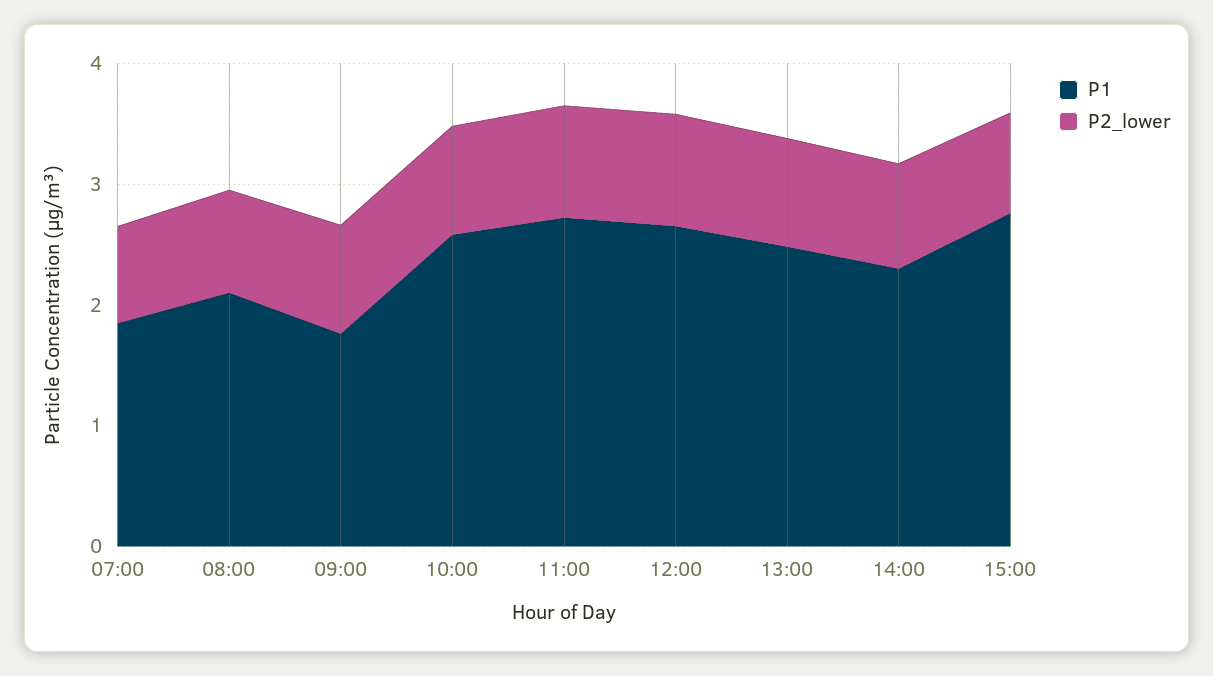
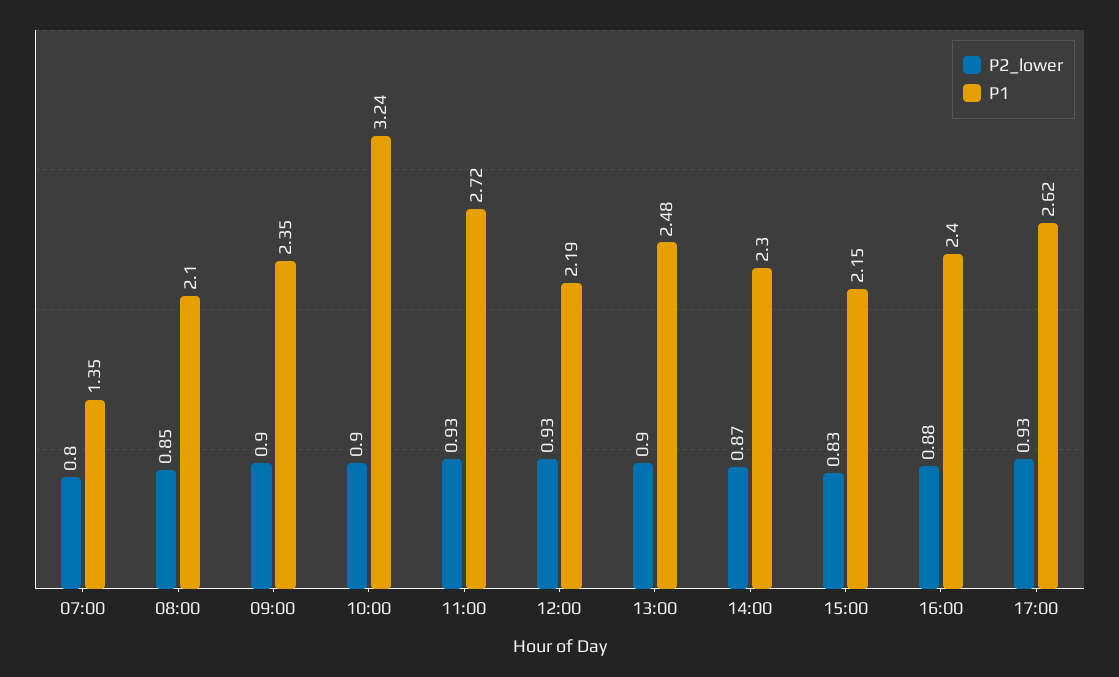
P1, 07:00: 1.8 -> 1.35
P1, 09:00: 1.8 -> 2.35
P1, 10:00: 2.6 -> 3.24
P1, 12:00: 2.6 -> 2.19
P1, 15:00: 2.8 -> 2.15
P2_lower, 16:00: none -> 0.88
P1, 16:00: none -> 2.4
P2_lower, 17:00: none -> 0.93
P1, 17:00: none -> 2.62

